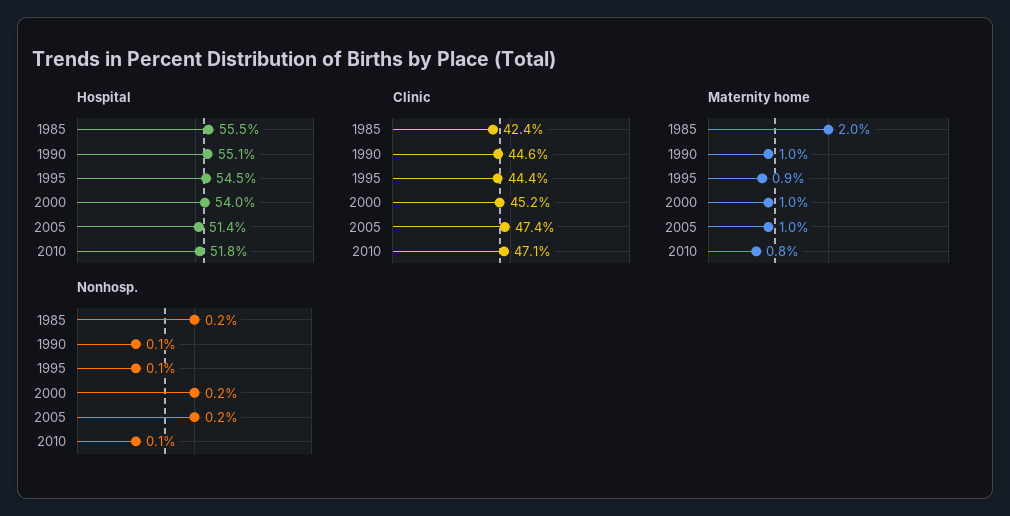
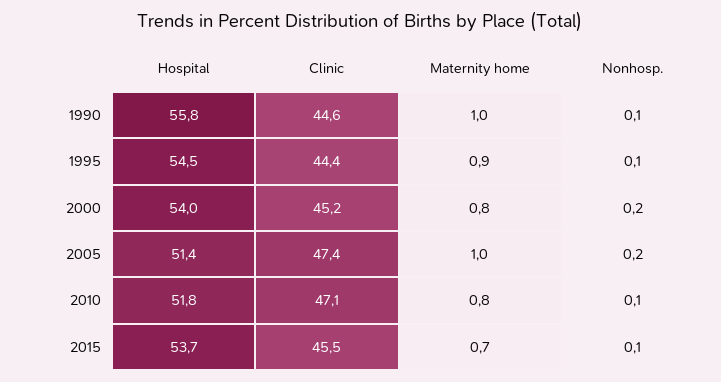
Hospital, 1985: 55.5 -> none
Hospital, 1990: 55.1 -> 55.8
Clinic, 1985: 42.4 -> none
Maternity home, 1985: 2 -> none
Maternity home, 2000: 1 -> 0.8
Nonhosp., 1985: 0.2 -> none
Hospital, 2015: none -> 53.7
Clinic, 2015: none -> 45.5
Maternity home, 2015: none -> 0.7
Nonhosp., 2015: none -> 0.1

